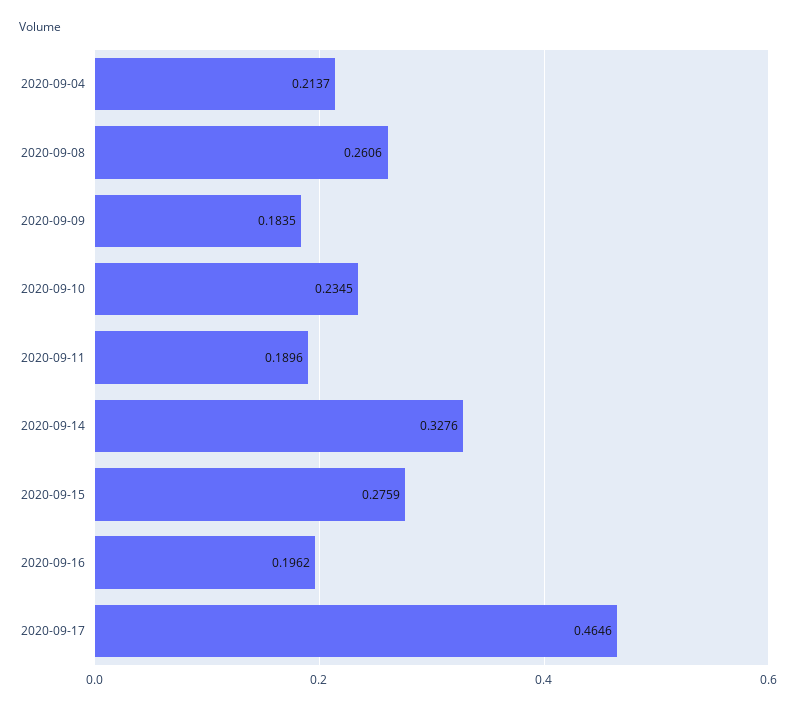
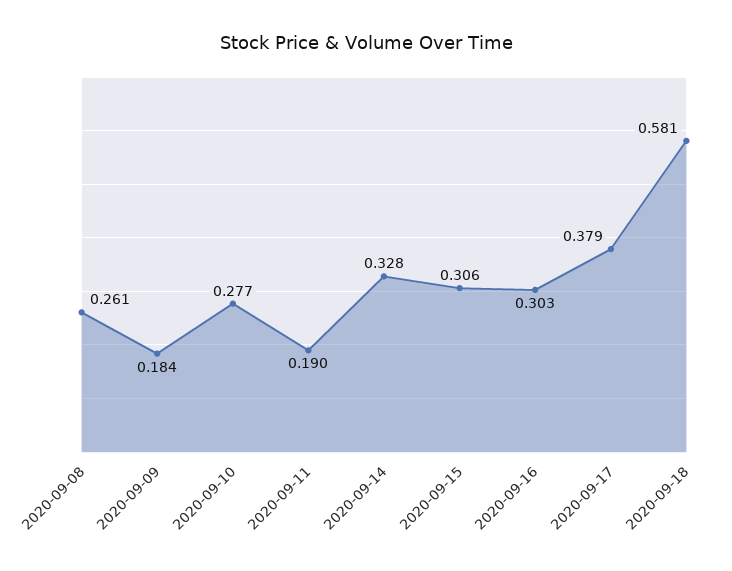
2020-09-04: 0.2137 -> none
2020-09-10: 0.2345 -> 0.277
2020-09-15: 0.2759 -> 0.306
2020-09-16: 0.1962 -> 0.303
2020-09-17: 0.4646 -> 0.379
2020-09-18: none -> 0.581

